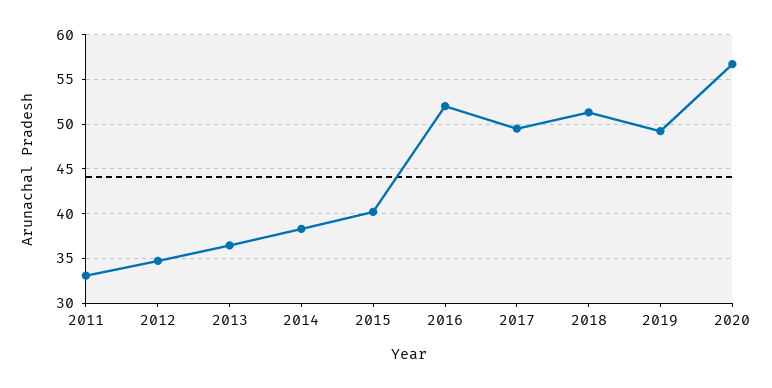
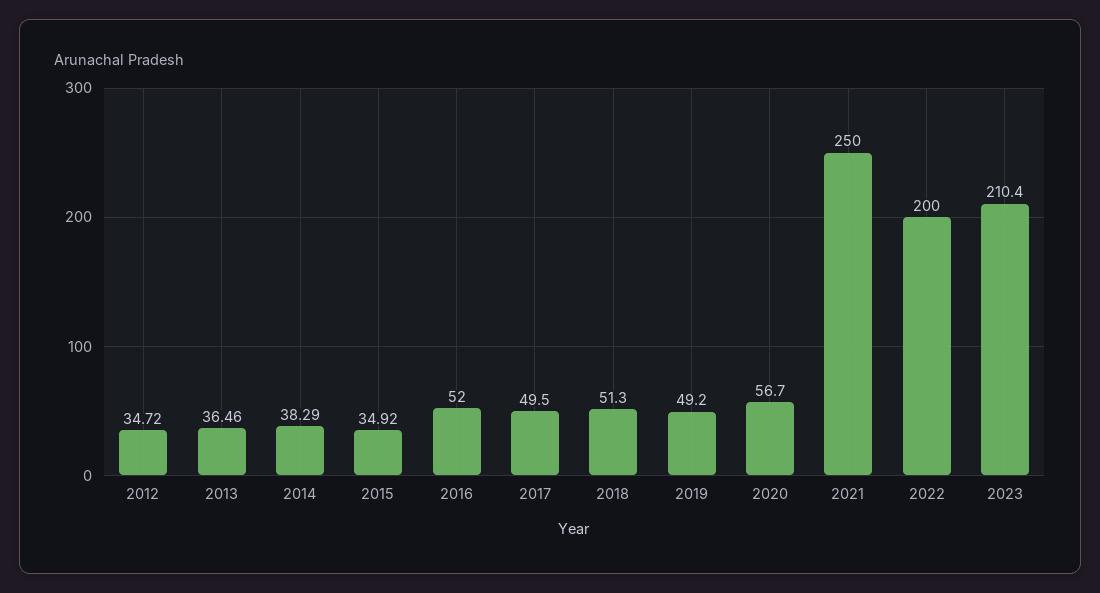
2011: 33 -> none
2015: 40 -> 34.92
2021: none -> 250
2022: none -> 200
2023: none -> 210.4

